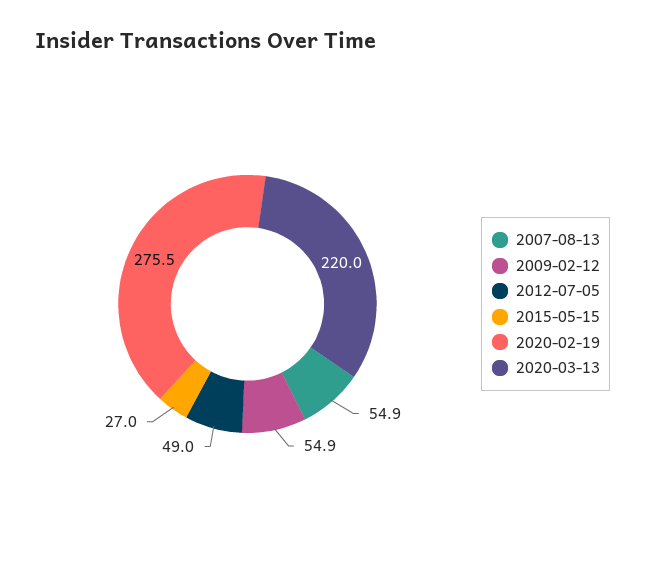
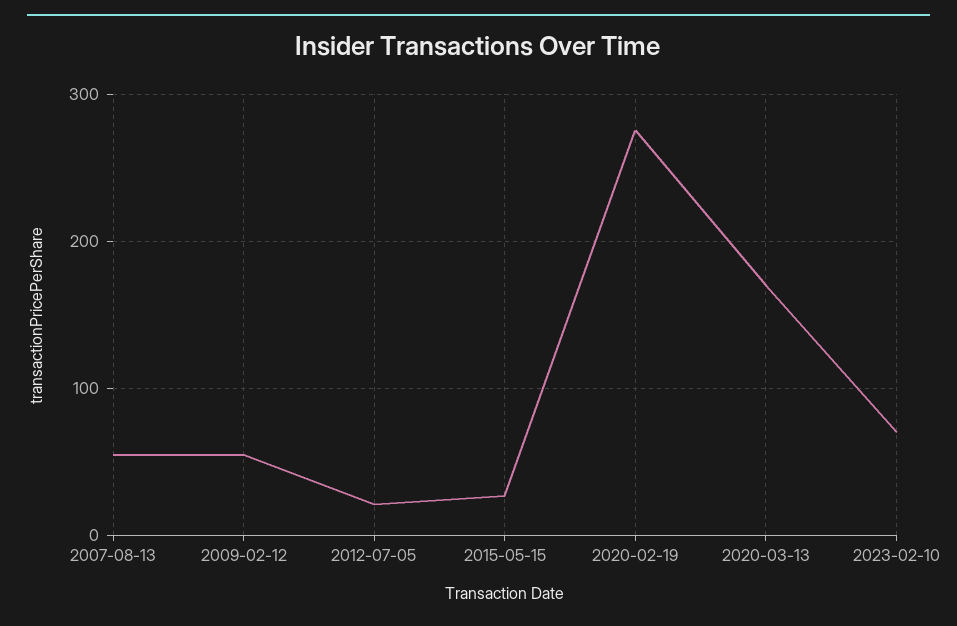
2012-07-05: 49 -> 20
2020-03-13: 220 -> 170
2023-02-10: none -> 70

